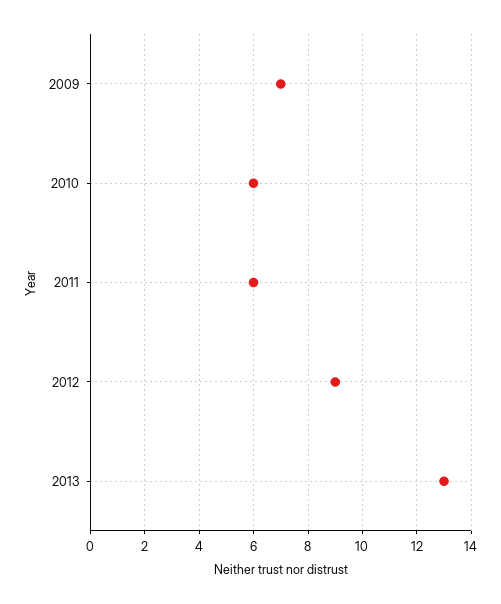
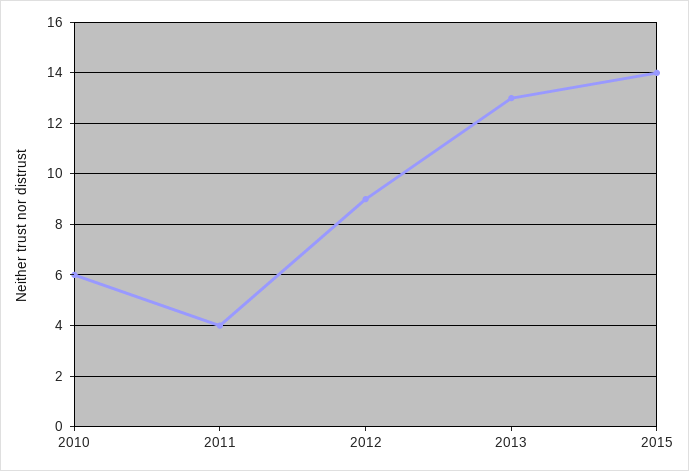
2009: 7 -> none
2011: 6 -> 4
2015: none -> 14

